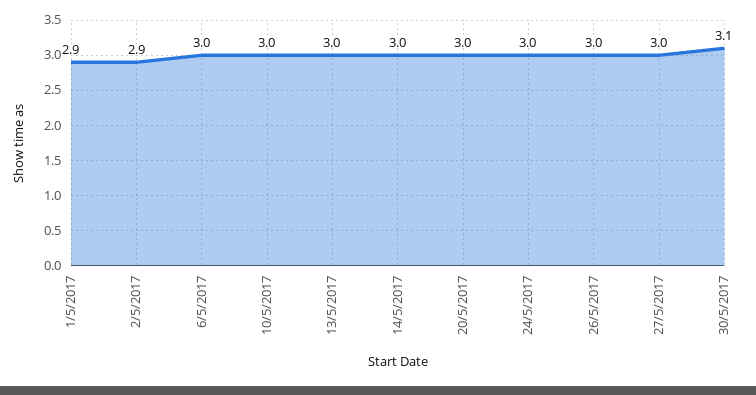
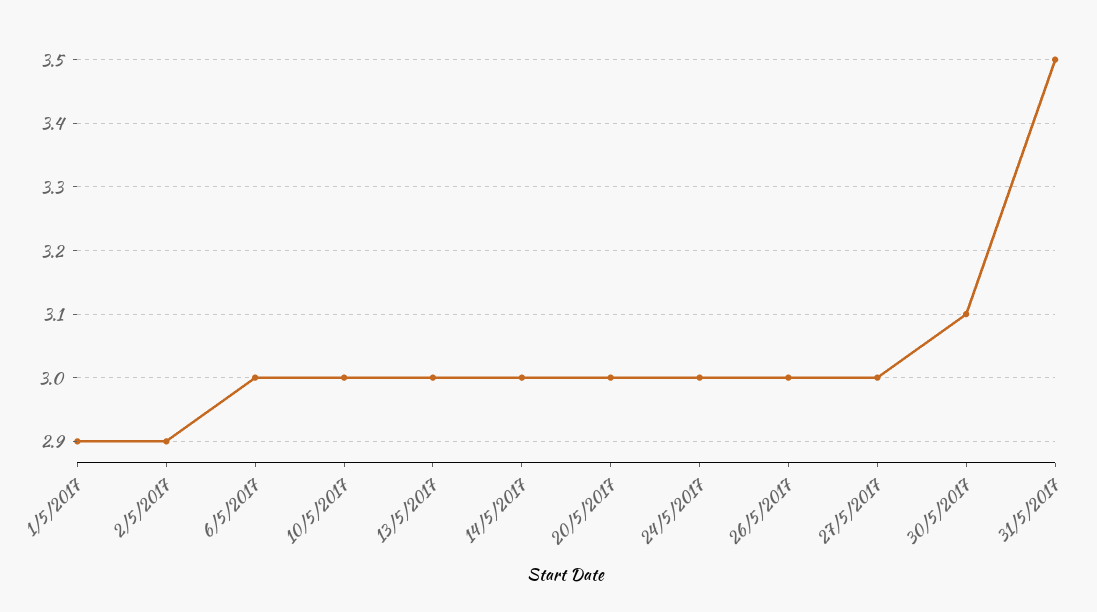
31/5/2017: none -> 3.5

